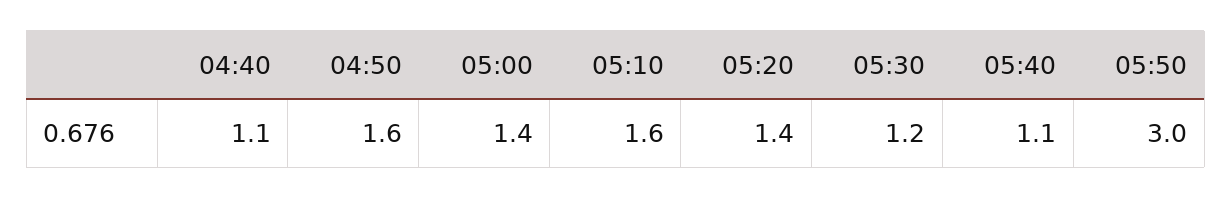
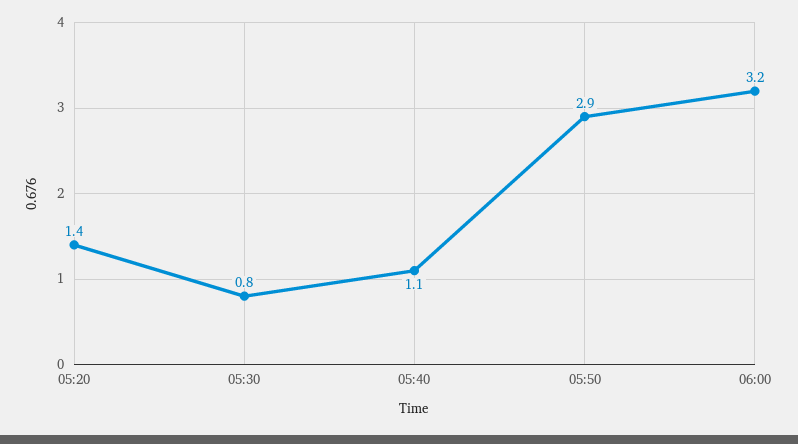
04:40: 1.1 -> none
04:50: 1.6 -> none
05:00: 1.4 -> none
05:10: 1.6 -> none
05:30: 1.2 -> 0.8
05:50: 3 -> 2.9
06:00: none -> 3.2

